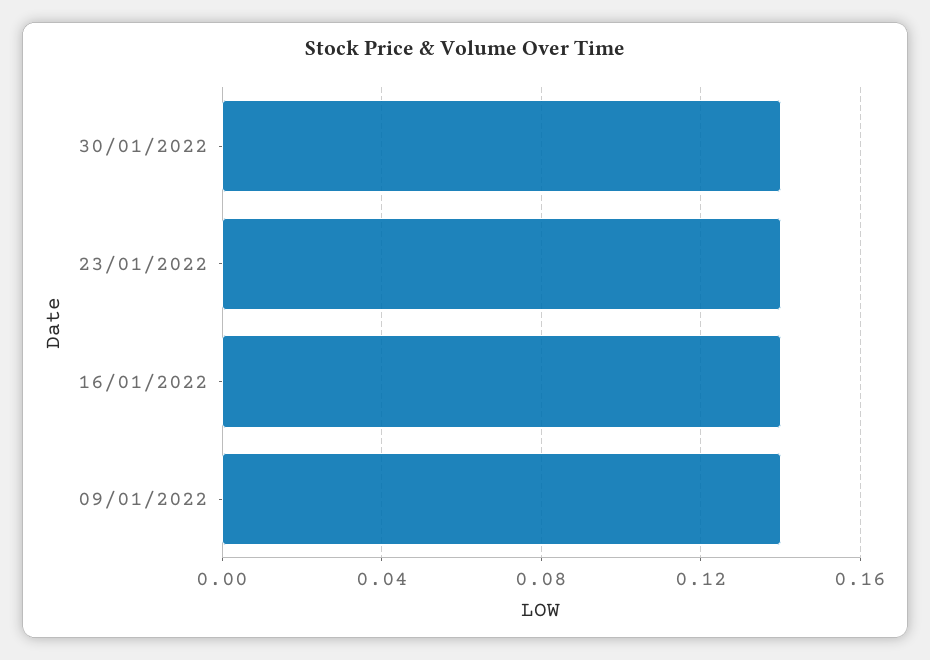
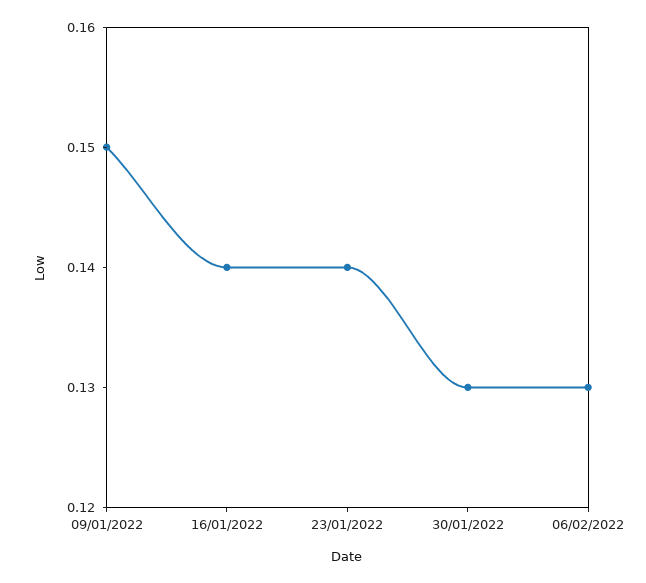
30/01/2022: 0.14 -> 0.13
09/01/2022: 0.14 -> 0.15
06/02/2022: none -> 0.13

